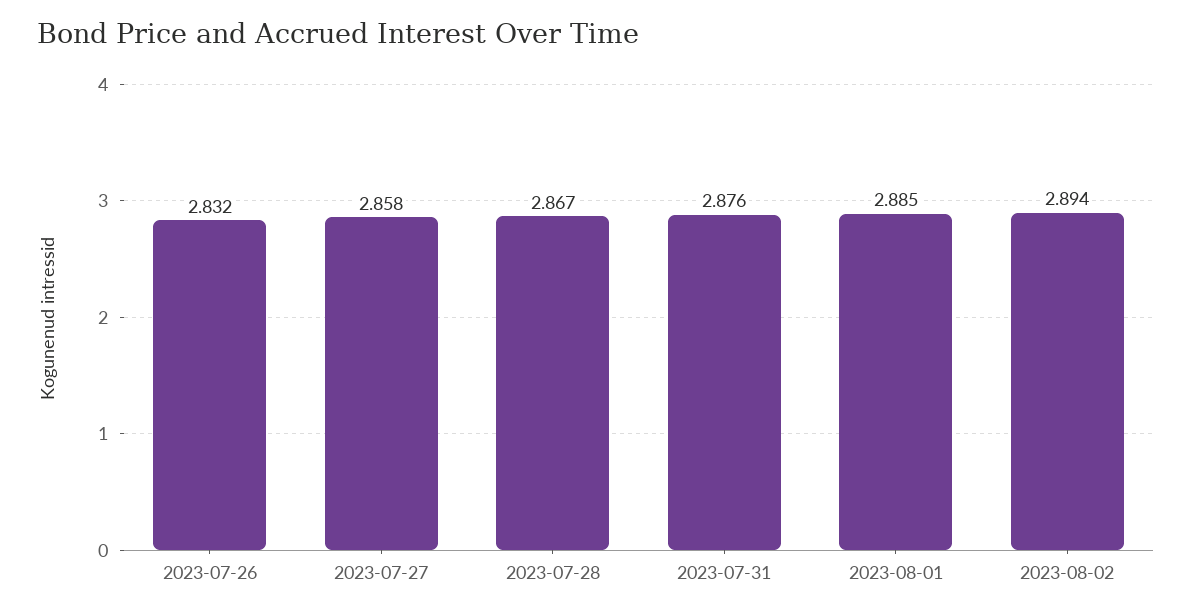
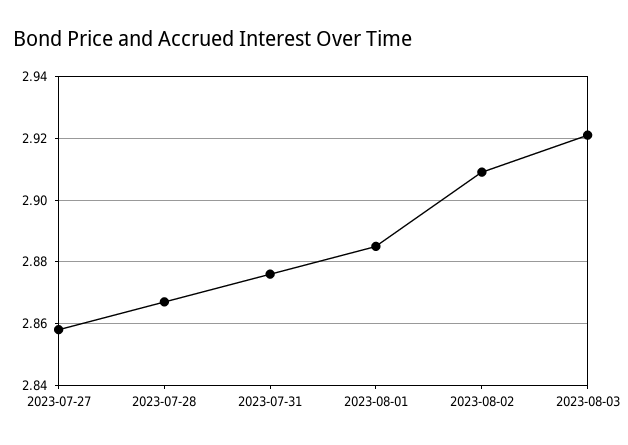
2023-07-26: 2.832 -> none
2023-08-02: 2.894 -> 2.91
2023-08-03: none -> 2.92

